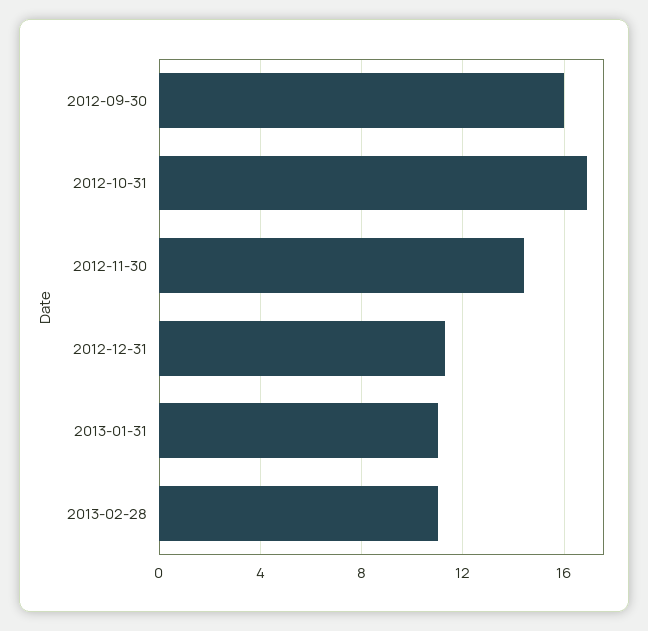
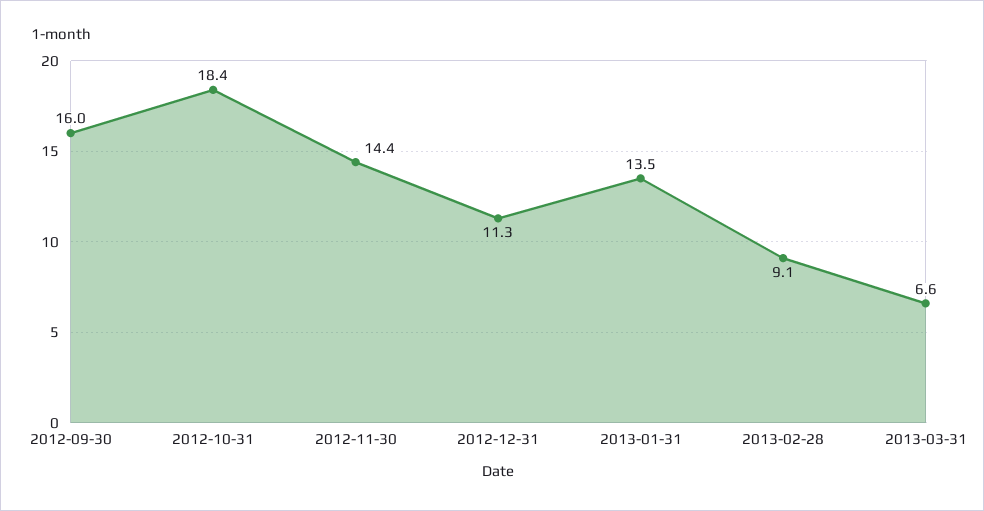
2012-10-31: 17 -> 18.4
2013-01-31: 11 -> 13.5
2013-02-28: 11 -> 9.1
2013-03-31: none -> 6.6

